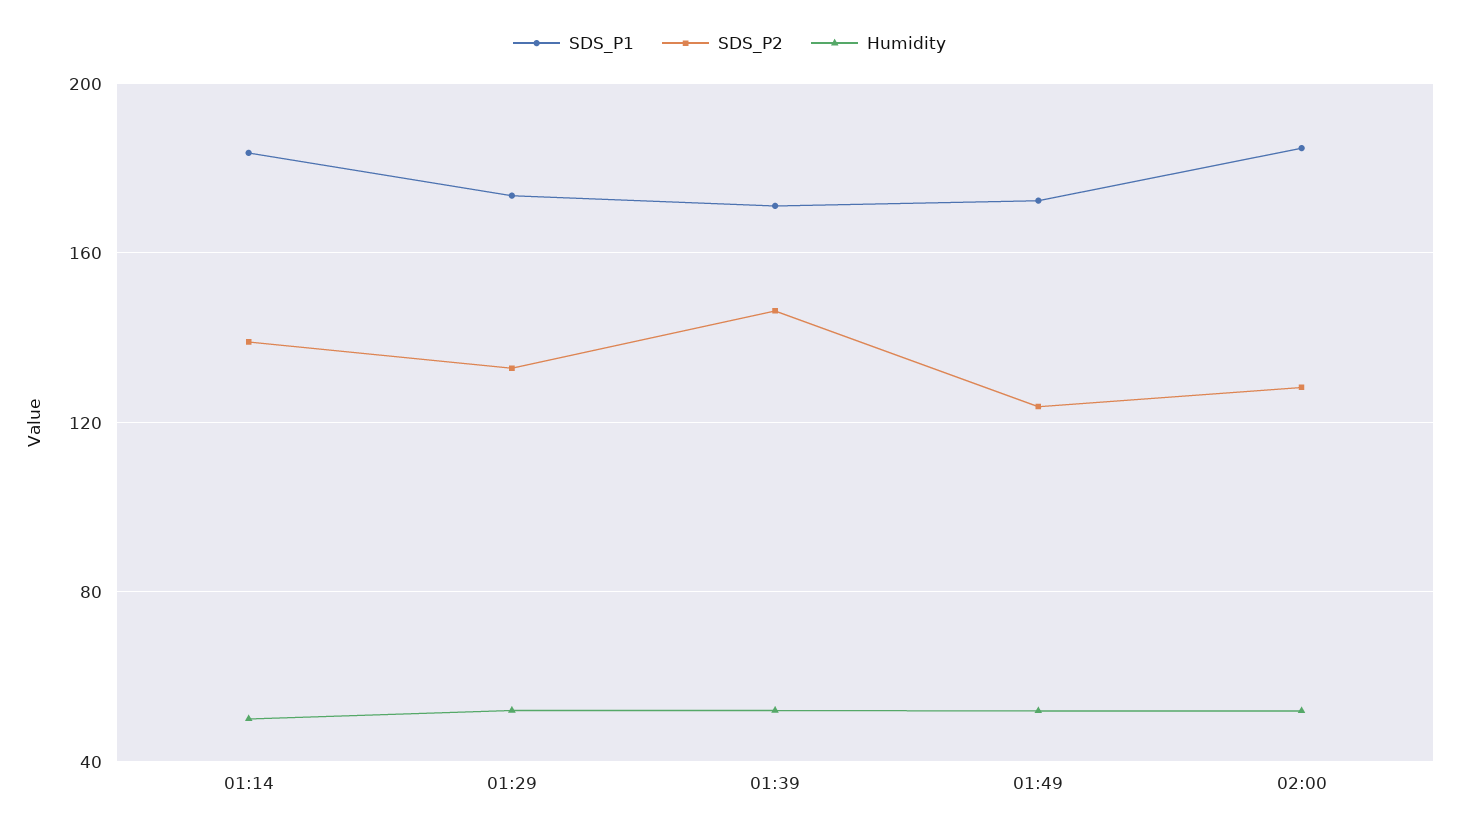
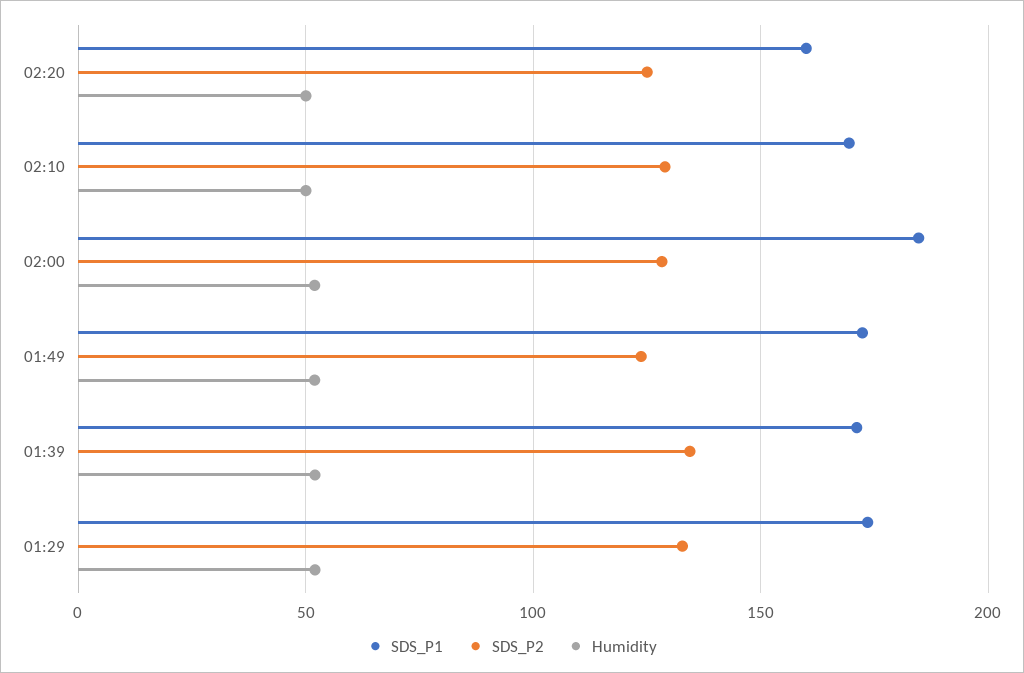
SDS_P1, 01:14: 185 -> none
SDS_P2, 01:14: 140 -> none
Humidity, 01:14: 50 -> none
SDS_P2, 01:39: 145 -> 135
SDS_P1, 02:20: none -> 160
SDS_P2, 02:20: none -> 125
Humidity, 02:20: none -> 50
SDS_P1, 02:10: none -> 170
SDS_P2, 02:10: none -> 130
Humidity, 02:10: none -> 50

